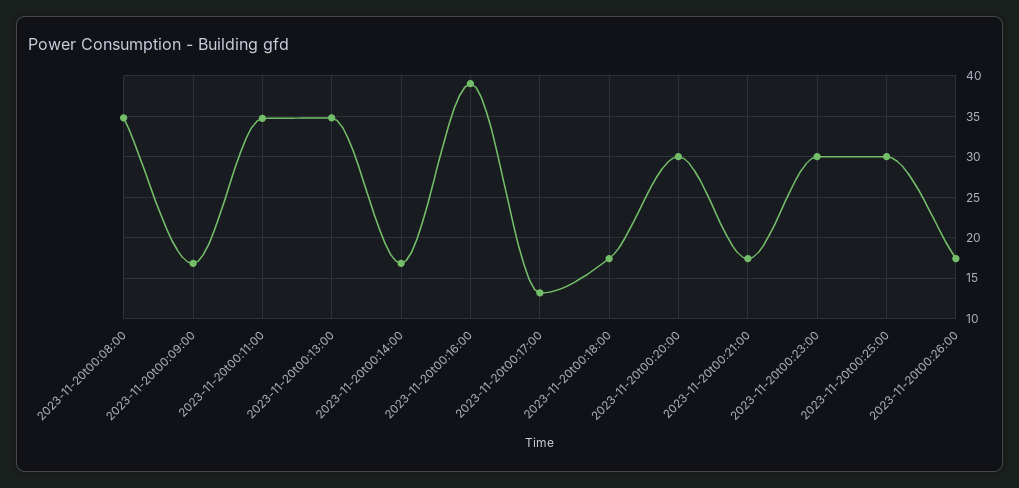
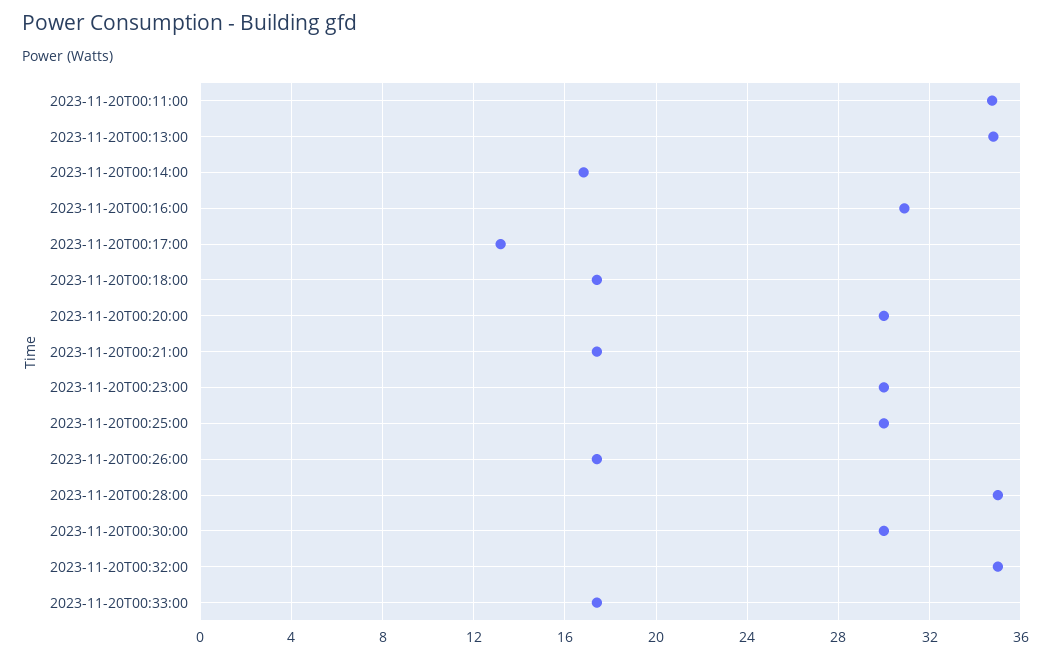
2023-11-20t00:08:00: 35 -> none
2023-11-20t00:09:00: 17 -> none
2023-11-20t00:16:00: 39 -> 31
2023-11-20T00:28:00: none -> 35
2023-11-20T00:30:00: none -> 30
2023-11-20T00:32:00: none -> 35
2023-11-20T00:33:00: none -> 17.5

